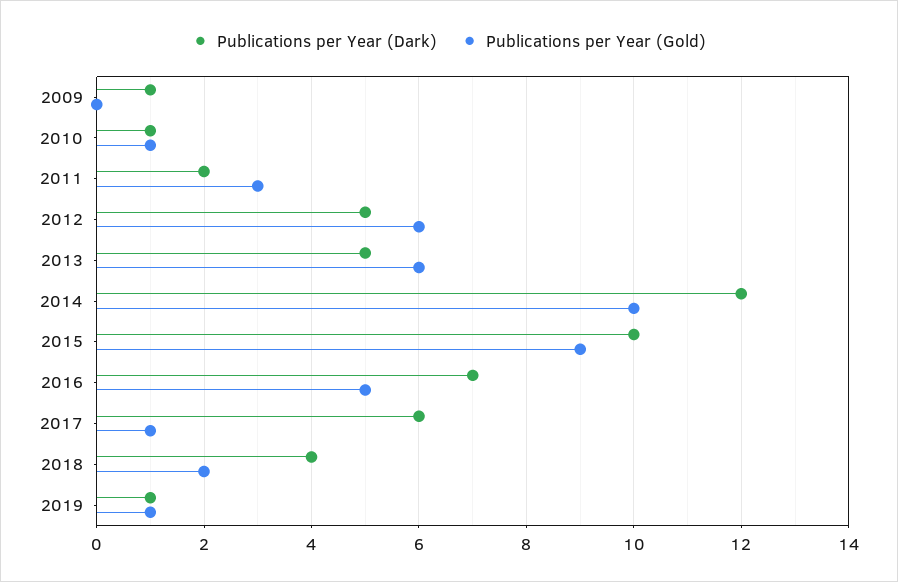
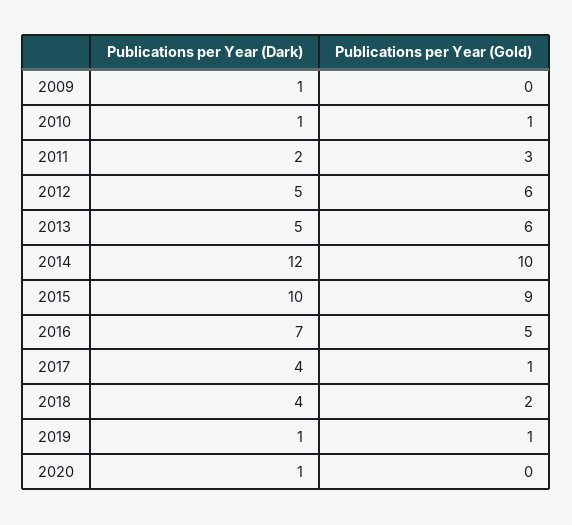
Publications per Year (Dark), 2017: 6 -> 4
Publications per Year (Dark), 2020: none -> 1
Publications per Year (Gold), 2020: none -> 0

